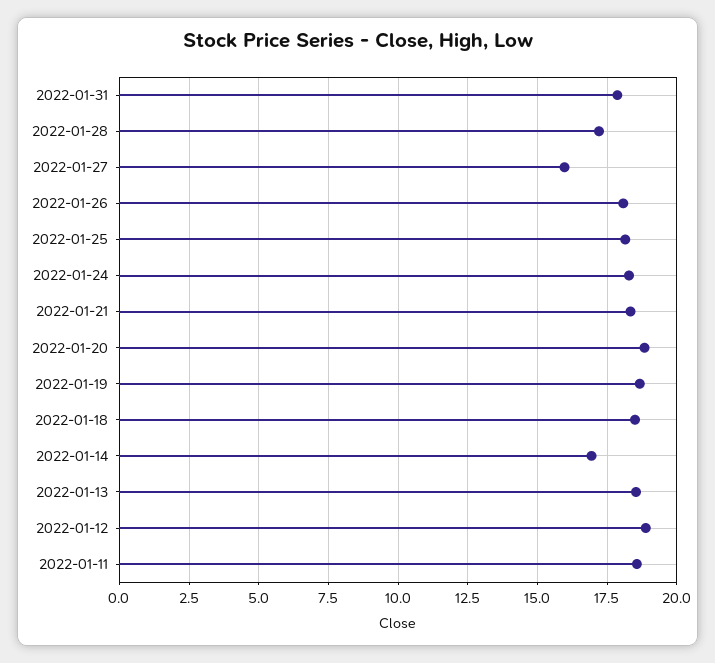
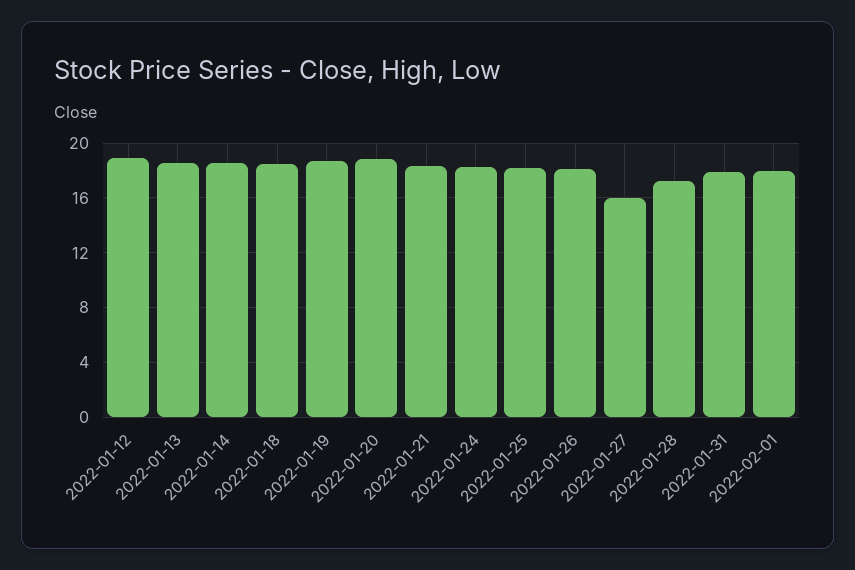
2022-01-14: 17 -> 18.5
2022-01-11: 18.5 -> none
2022-02-01: none -> 18

